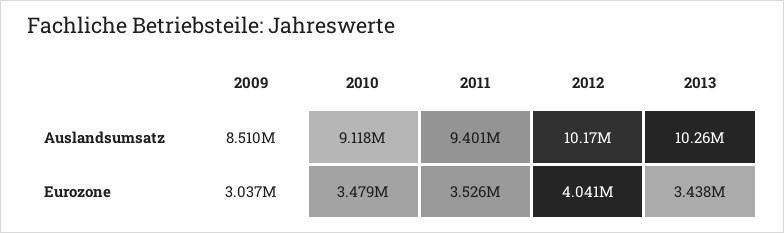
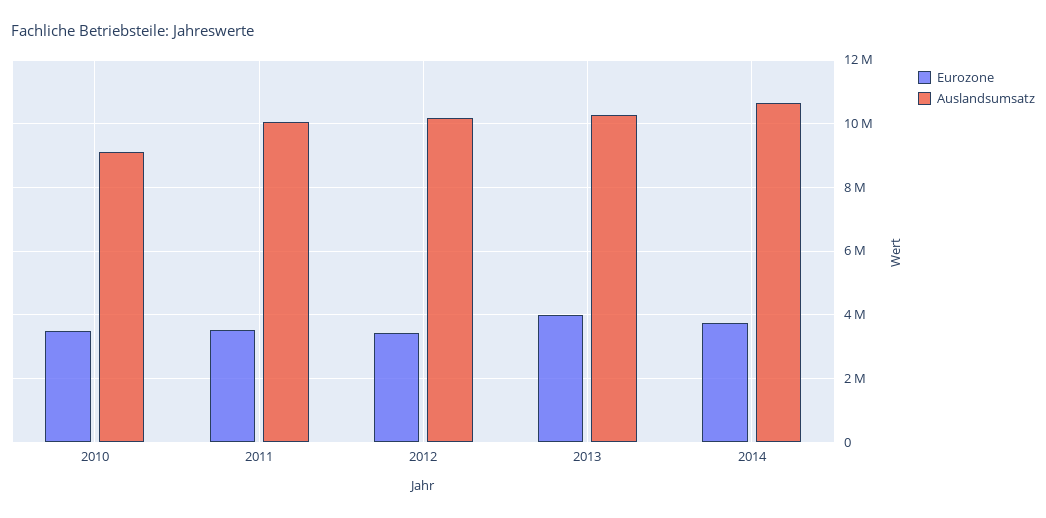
Auslandsumsatz, 2009: 8510000 -> none
Auslandsumsatz, 2011: 9401000 -> 10000000
Eurozone, 2009: 3037000 -> none
Eurozone, 2012: 4041000 -> 3400000
Eurozone, 2013: 3438000 -> 4000000
Eurozone, 2014: none -> 3800000
Auslandsumsatz, 2014: none -> 10600000

